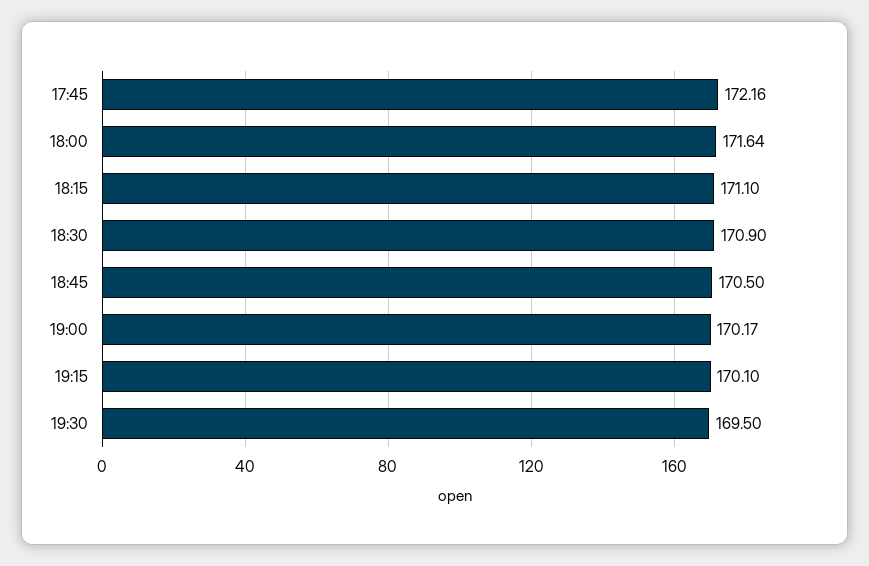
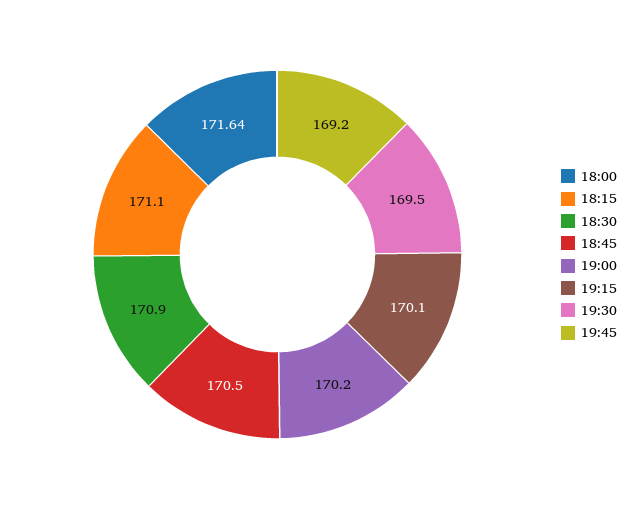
17:45: 172.16 -> none
19:00: 170.17 -> 170.2
19:45: none -> 169.2

